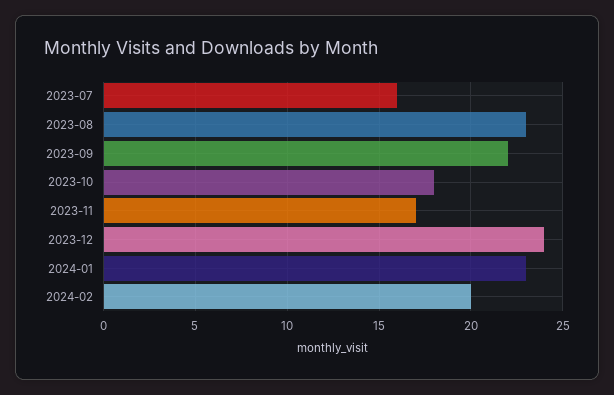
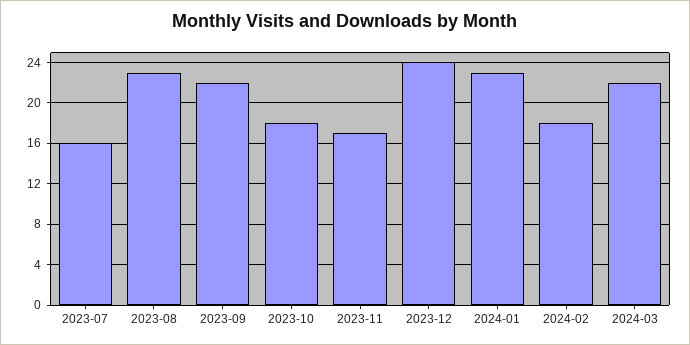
2024-02: 20 -> 18
2024-03: none -> 22

